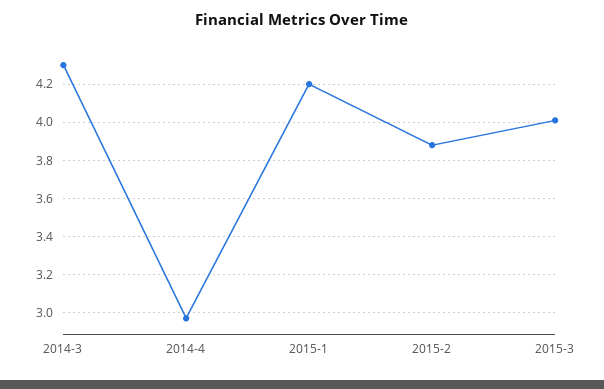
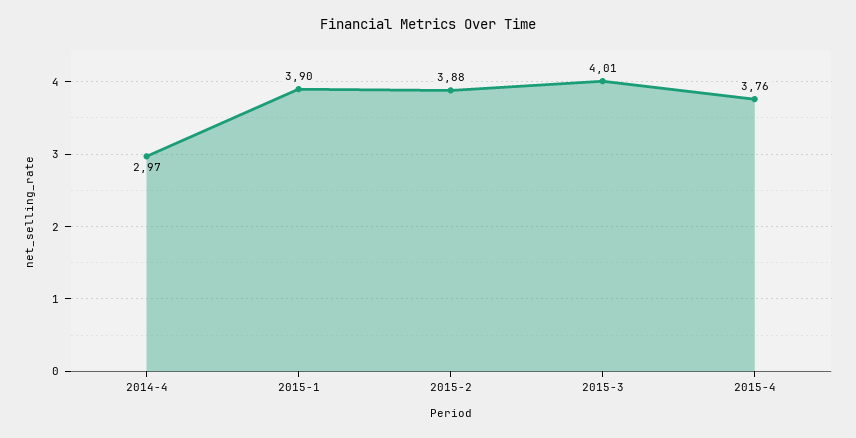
2014-3: 4.3 -> none
2015-1: 4.2 -> 3.9
2015-4: none -> 3.76

